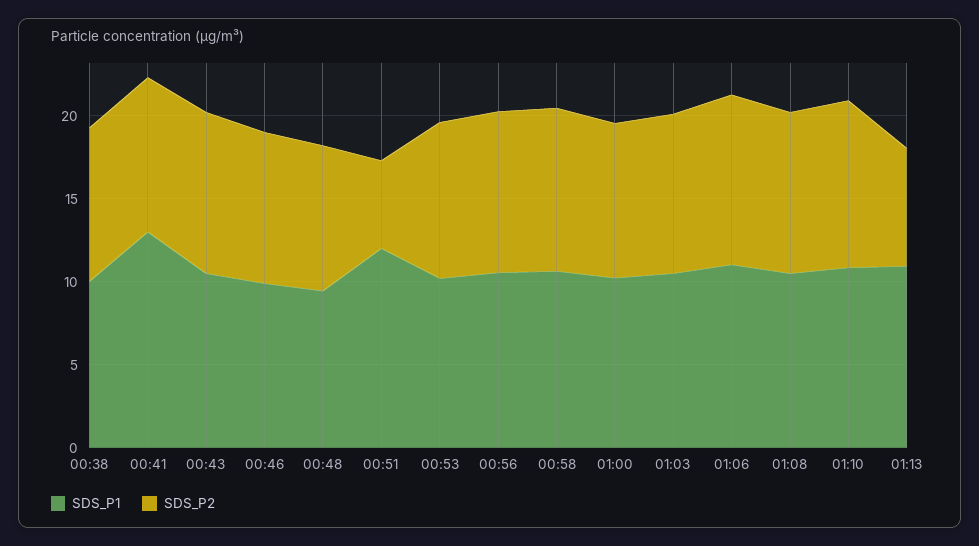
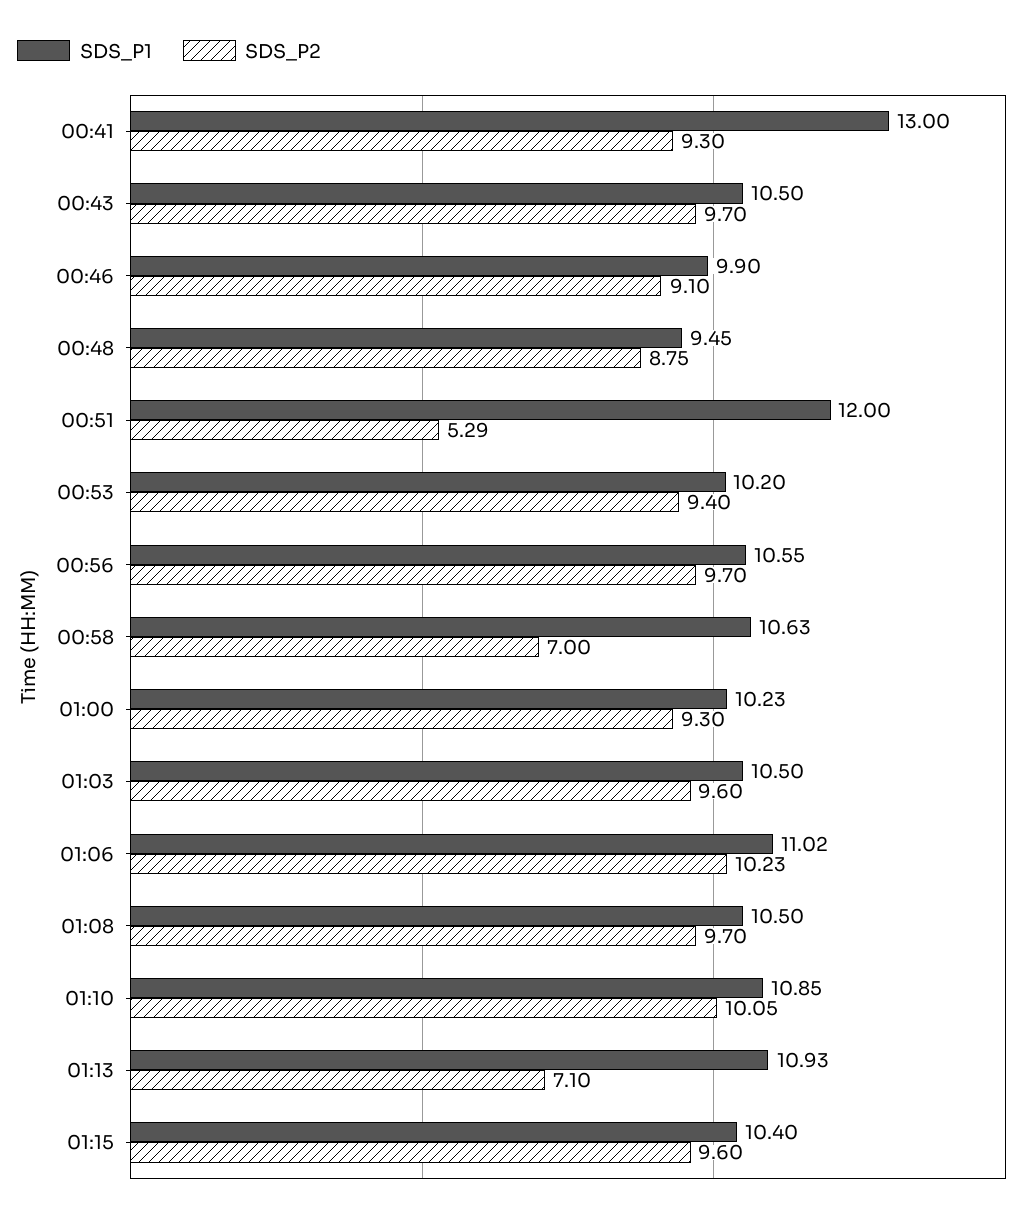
SDS_P1, 00:38: 10 -> none
SDS_P2, 00:38: 9 -> none
SDS_P2, 00:58: 10 -> 7
SDS_P1, 01:15: none -> 10.4
SDS_P2, 01:15: none -> 9.6

